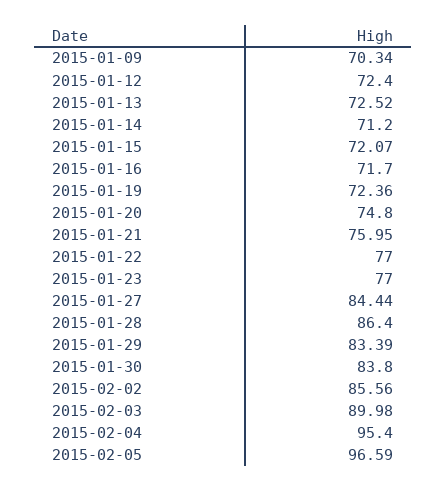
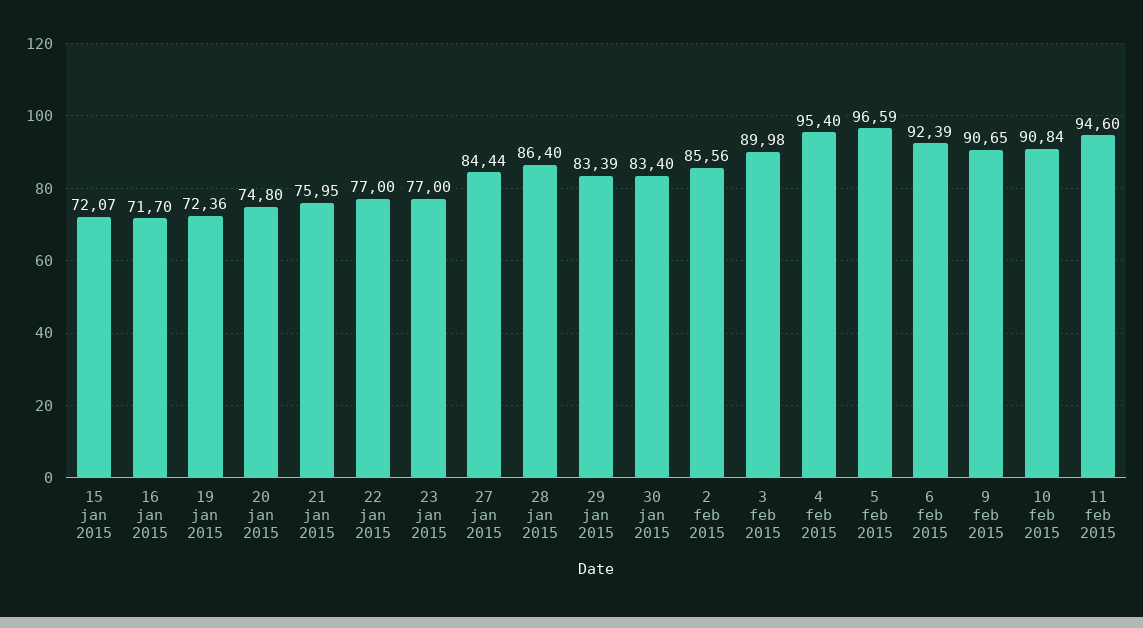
2015-01-09: 70.34 -> none
2015-01-12: 72.4 -> none
2015-01-13: 72.52 -> none
2015-01-14: 71.2 -> none
2015-01-30: 83.8 -> 83.4
6 feb 2015: none -> 92.39
9 feb 2015: none -> 90.65
10 feb 2015: none -> 90.84
11 feb 2015: none -> 94.6

